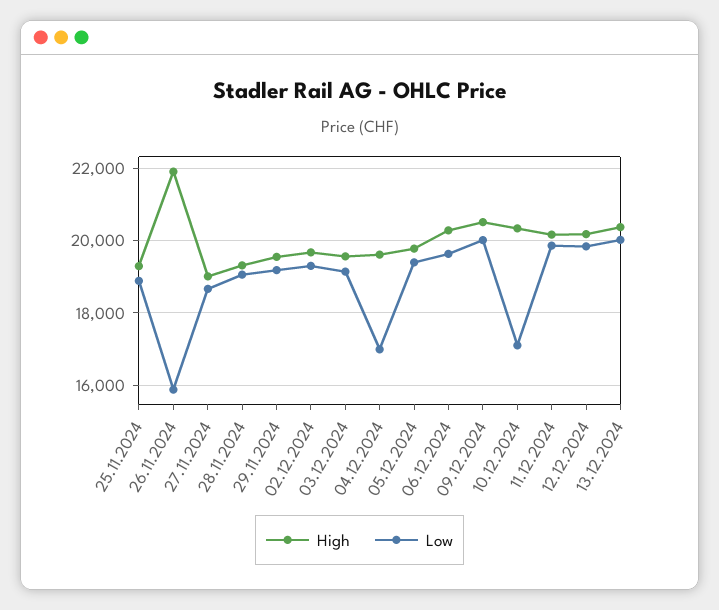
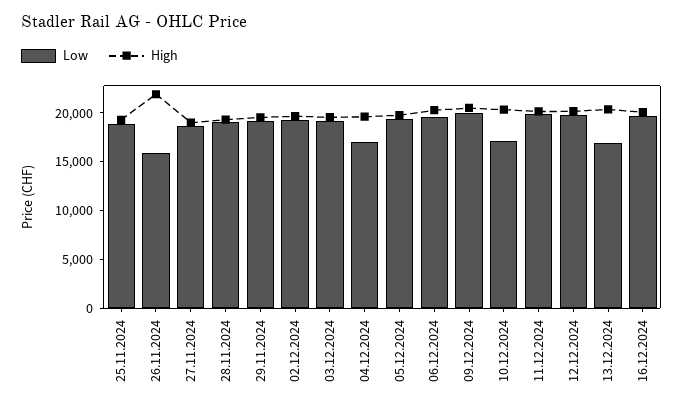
Low, 13.12.2024: 20000 -> 17000
Low, 16.12.2024: none -> 20000
High, 16.12.2024: none -> 20000

